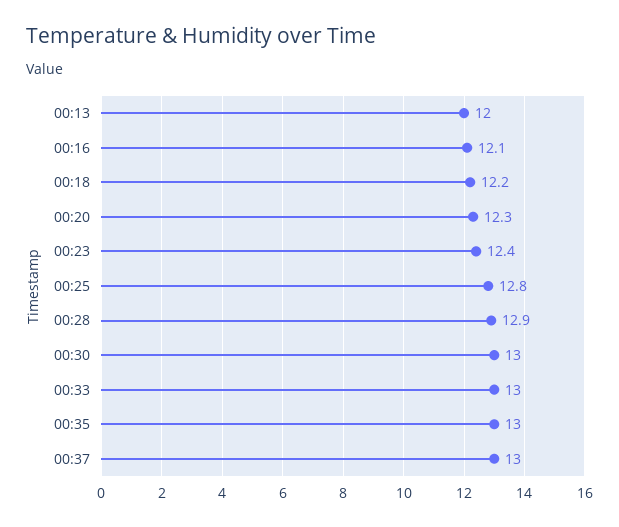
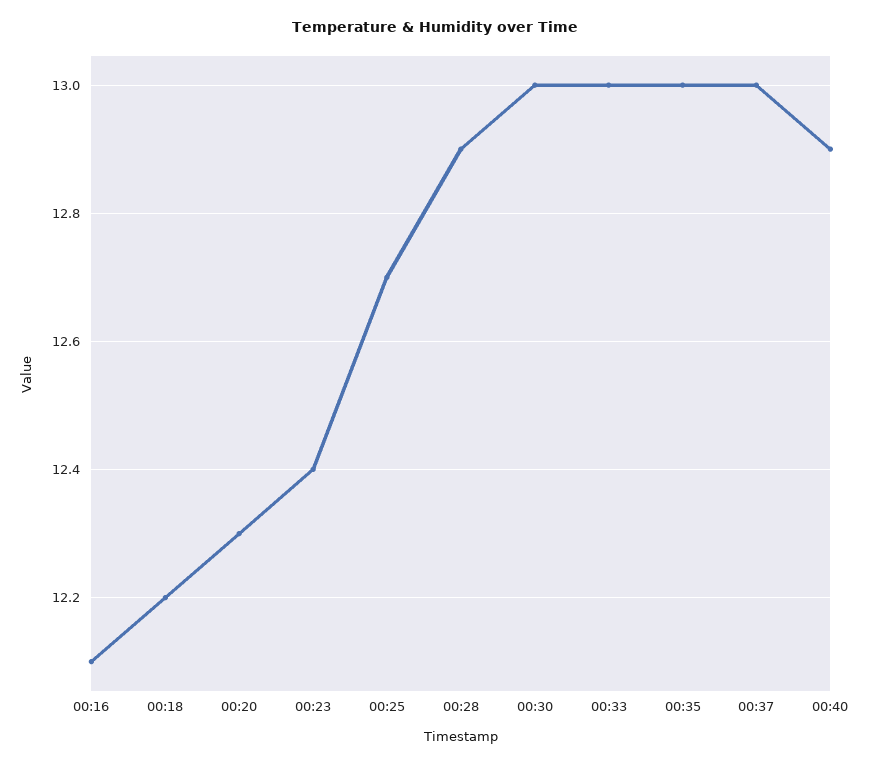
00:13: 12 -> none
00:25: 12.8 -> 12.7
00:40: none -> 12.9

